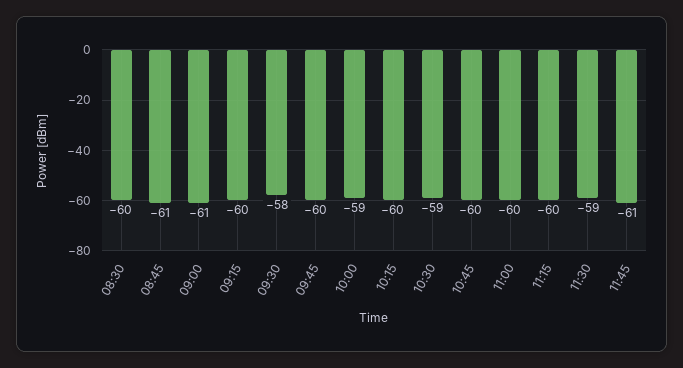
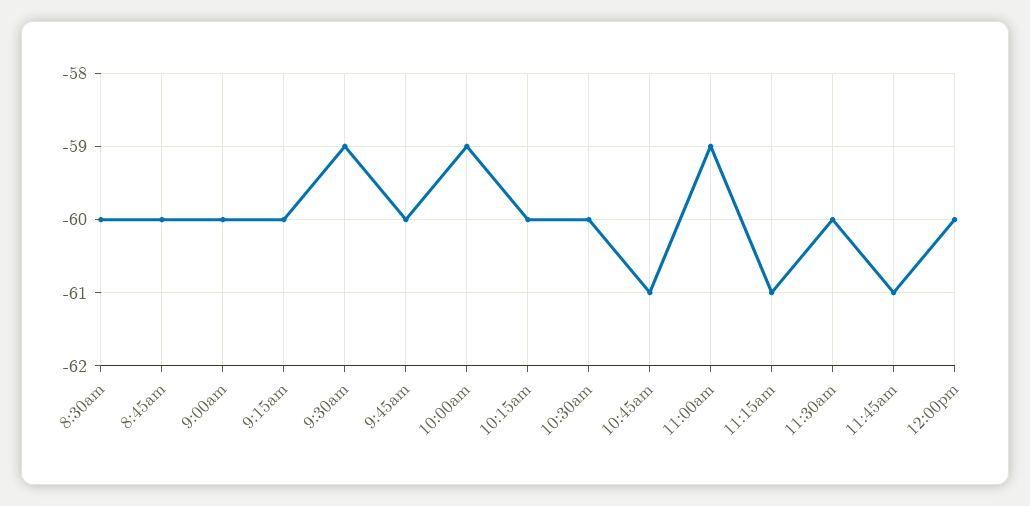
08:45: -61 -> -60
09:00: -61 -> -60
09:30: -58 -> -59
10:30: -59 -> -60
10:45: -60 -> -61
11:00: -60 -> -59
11:15: -60 -> -61
11:30: -59 -> -60
12:00pm: none -> -60

